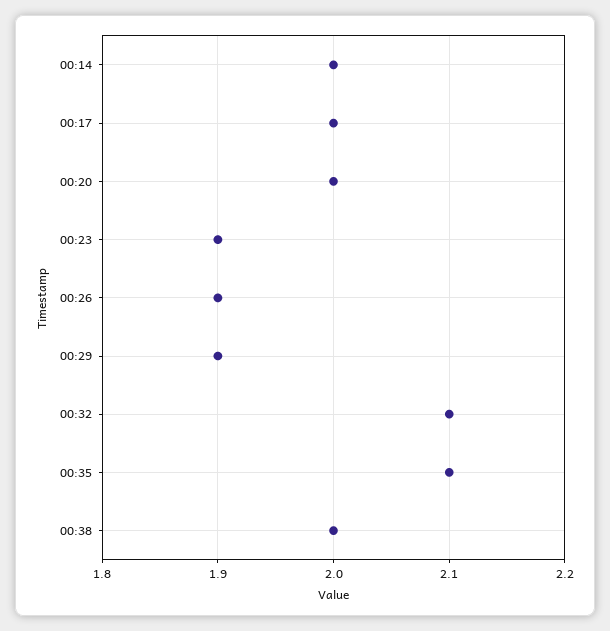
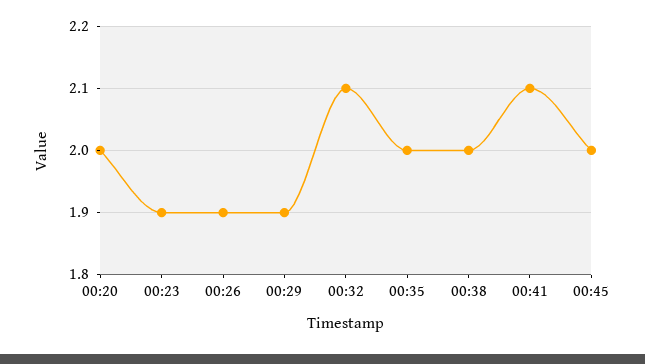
00:14: 2 -> none
00:17: 2 -> none
00:35: 2.1 -> 2
00:41: none -> 2.1
00:45: none -> 2

